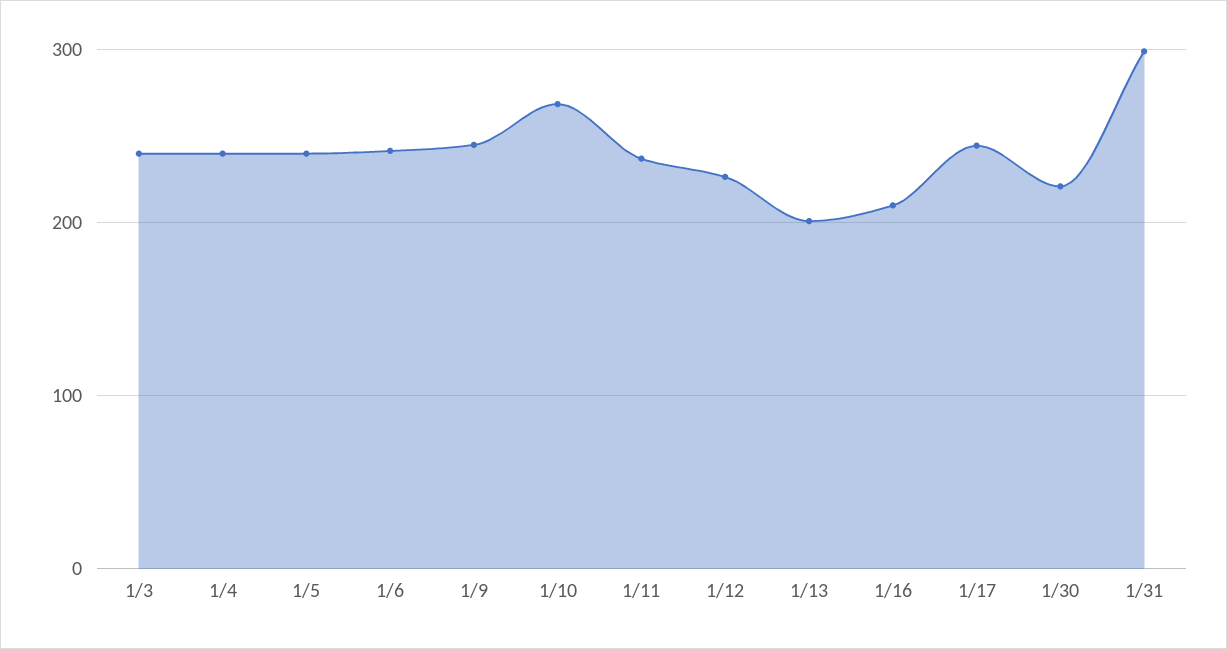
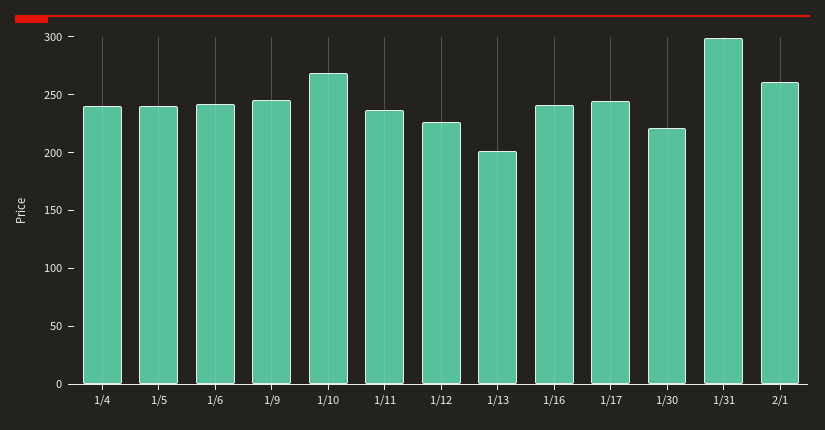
1/3: 240 -> none
1/16: 210 -> 240
2/1: none -> 260

